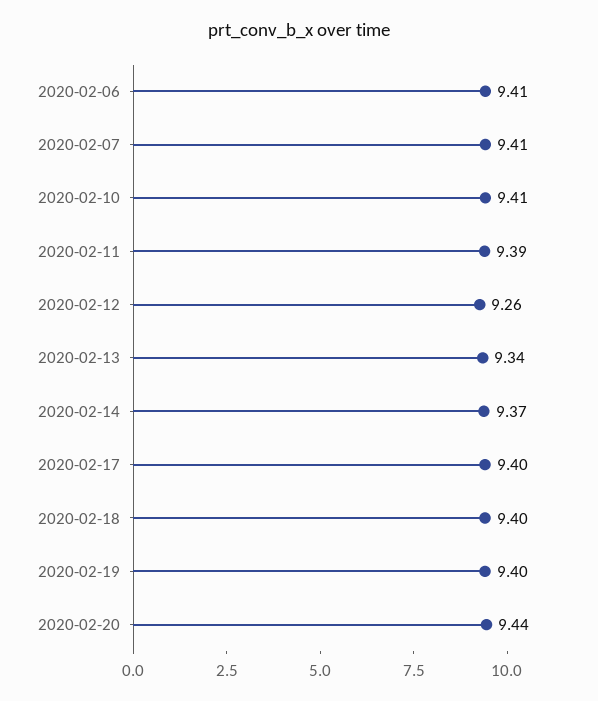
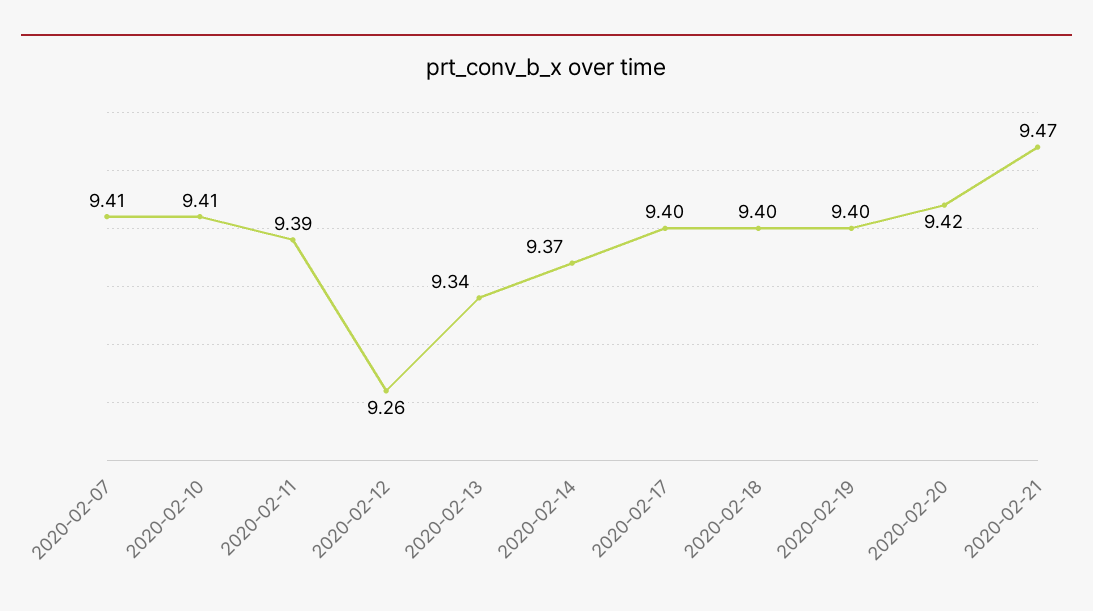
2020-02-06: 9.41 -> none
2020-02-20: 9.44 -> 9.42
2020-02-21: none -> 9.47

